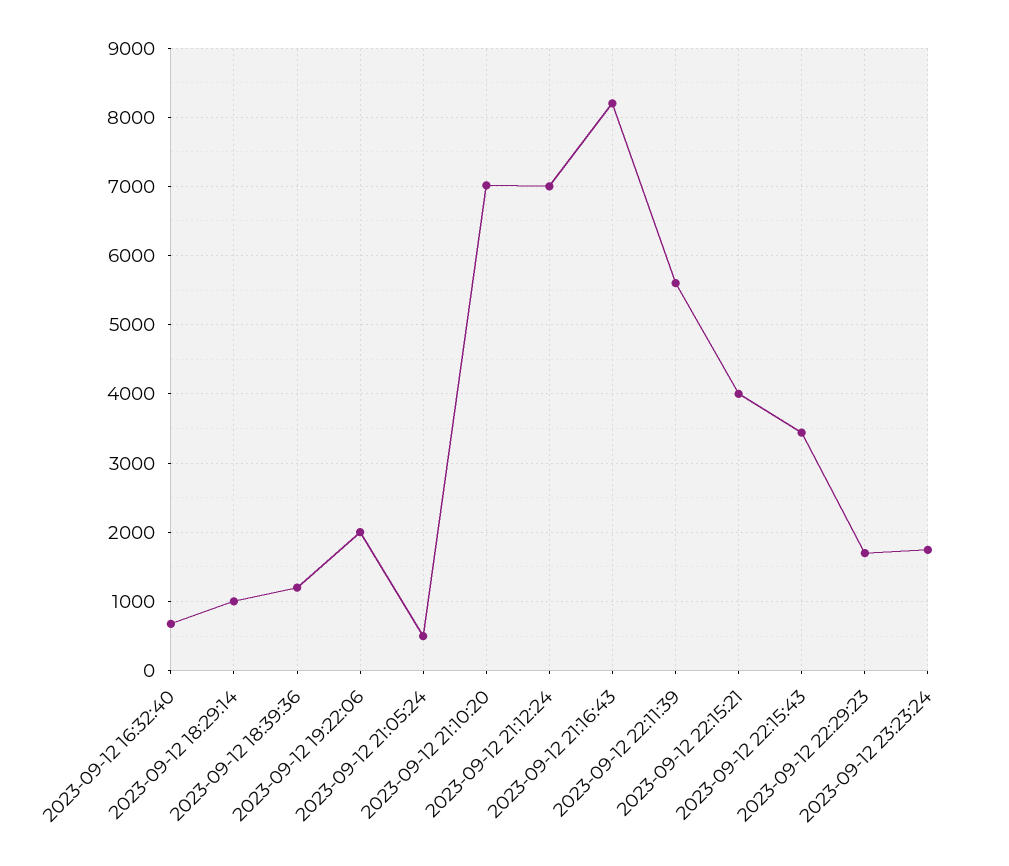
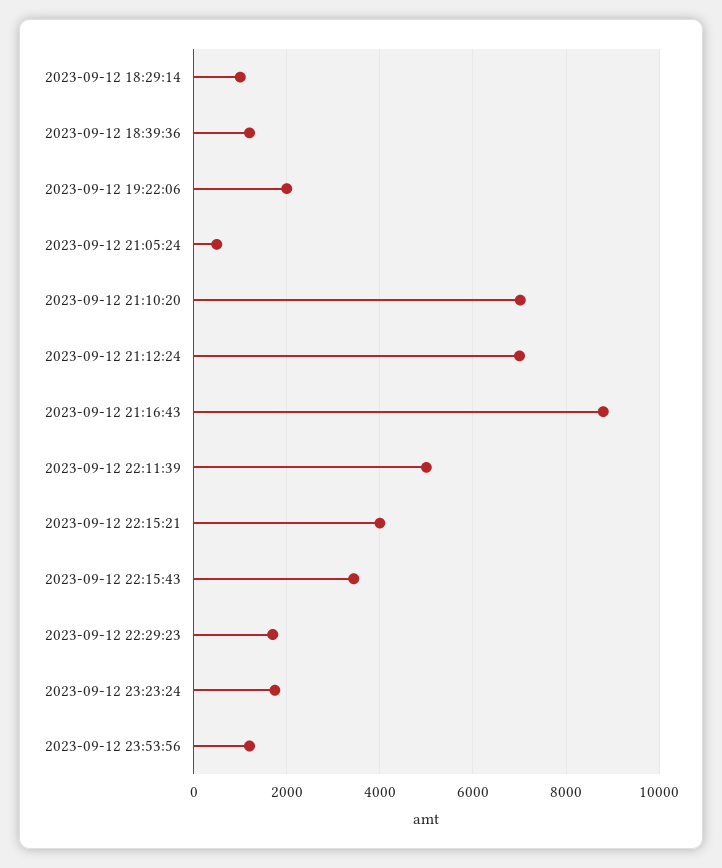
2023-09-12 16:32:40: 700 -> none
2023-09-12 21:16:43: 8200 -> 8800
2023-09-12 22:11:39: 5600 -> 5000
2023-09-12 23:53:56: none -> 1200

